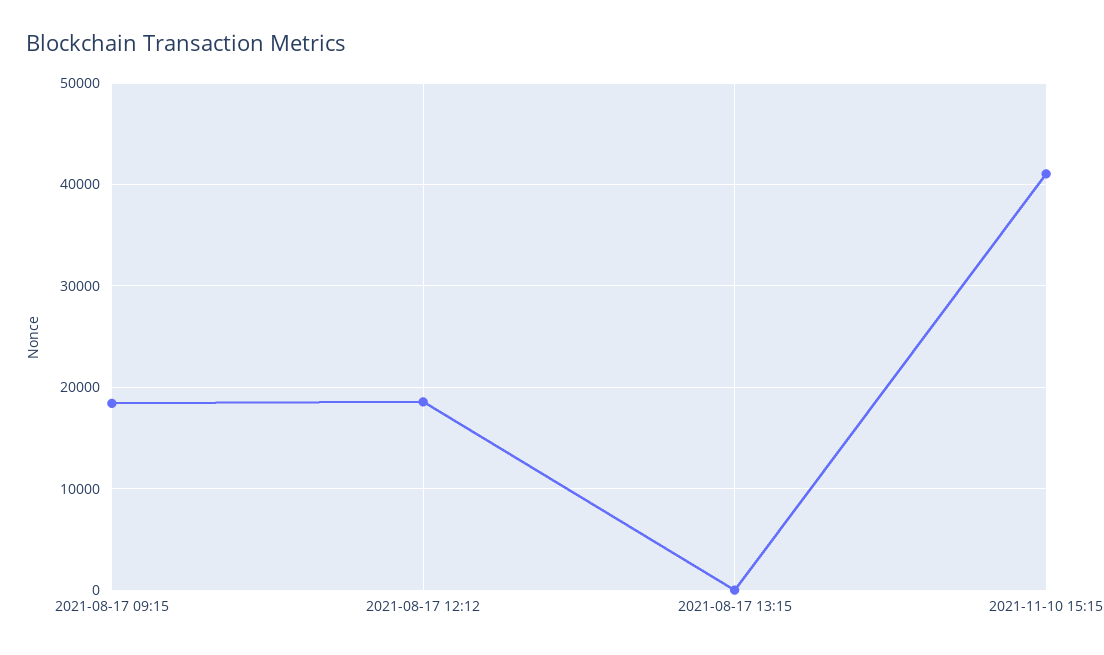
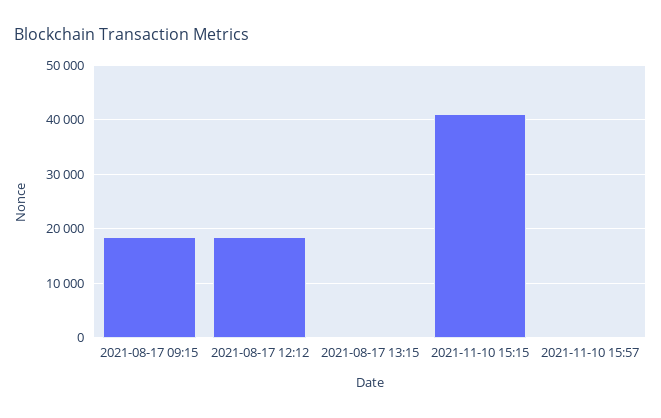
2021-11-10 15:57: none -> 0

